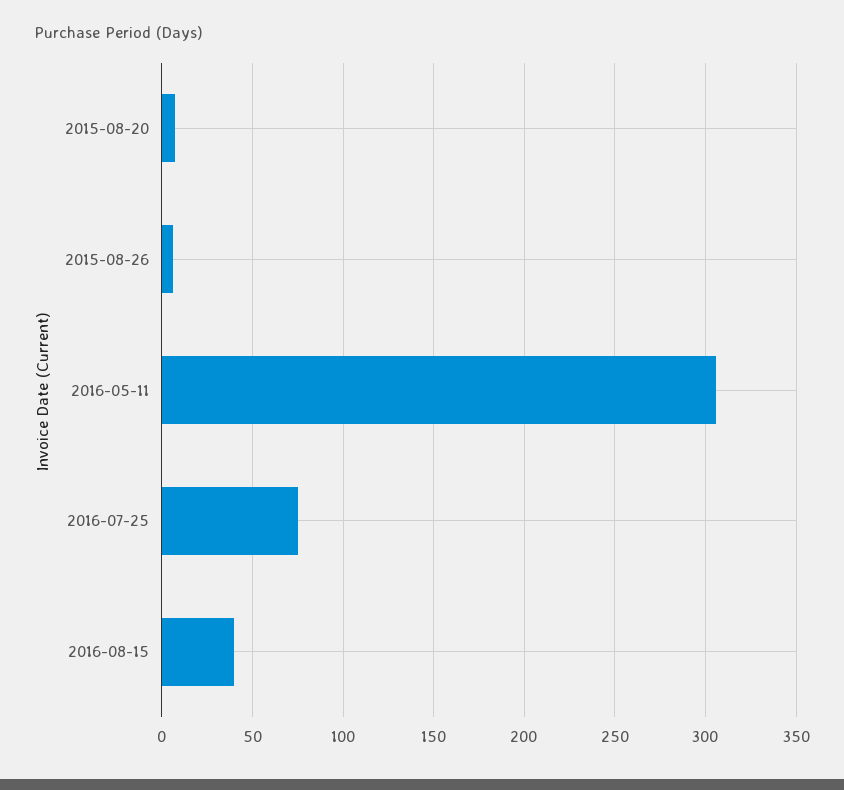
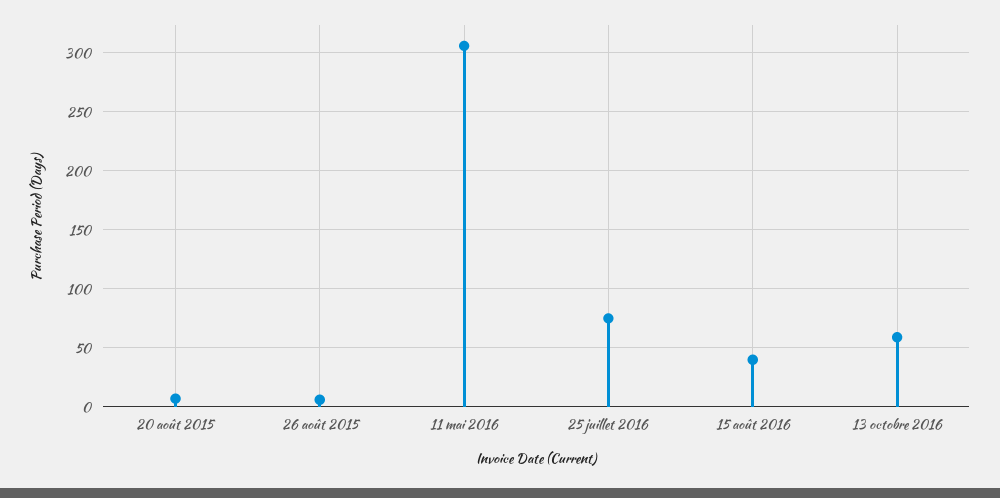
13 octobre 2016: none -> 60

